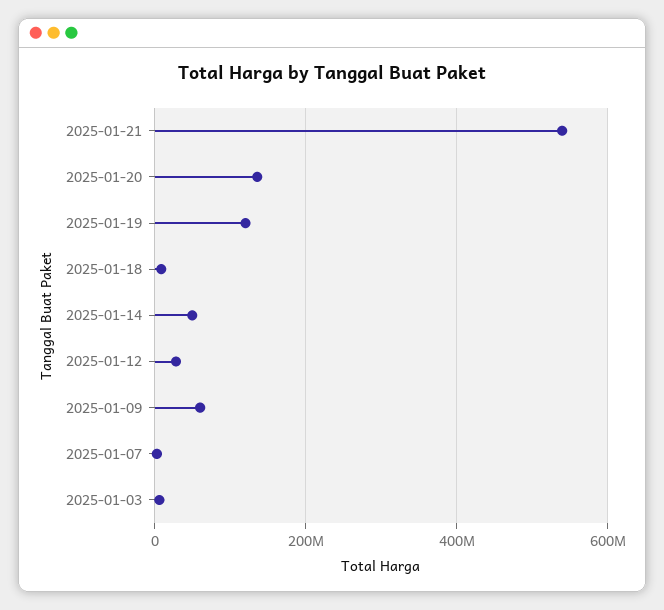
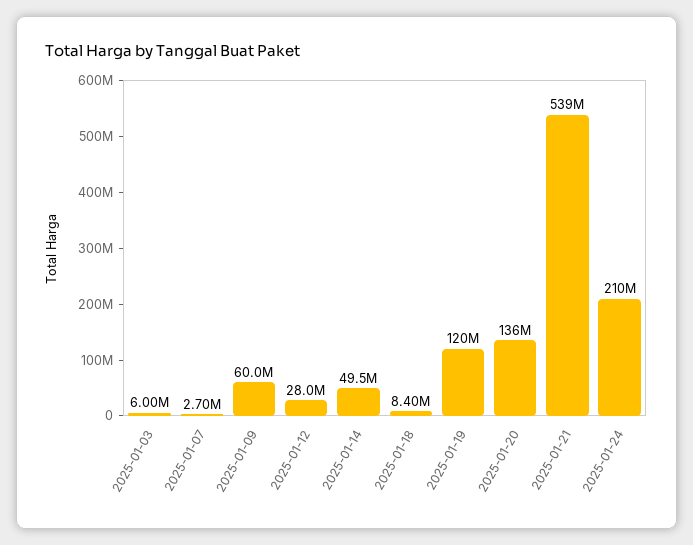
2025-01-24: none -> 210000000

